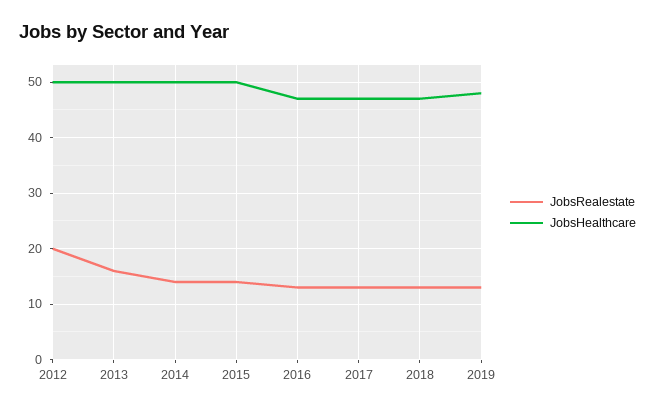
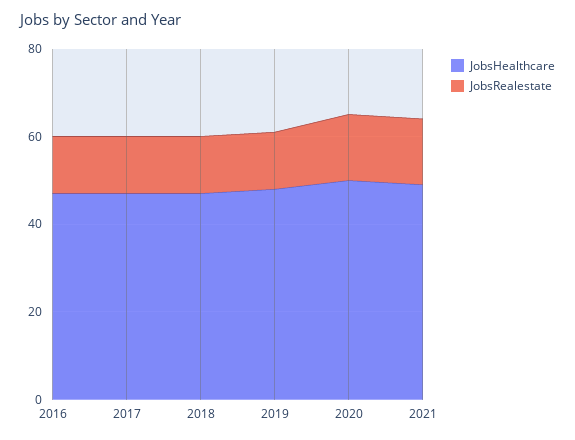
JobsRealestate, 2012: 20 -> none
JobsHealthcare, 2012: 50 -> none
JobsRealestate, 2013: 15 -> none
JobsHealthcare, 2013: 50 -> none
JobsRealestate, 2014: 15 -> none
JobsHealthcare, 2014: 50 -> none
JobsRealestate, 2015: 15 -> none
JobsHealthcare, 2015: 50 -> none
JobsHealthcare, 2020: none -> 50
JobsRealestate, 2020: none -> 15
JobsHealthcare, 2021: none -> 50
JobsRealestate, 2021: none -> 15

